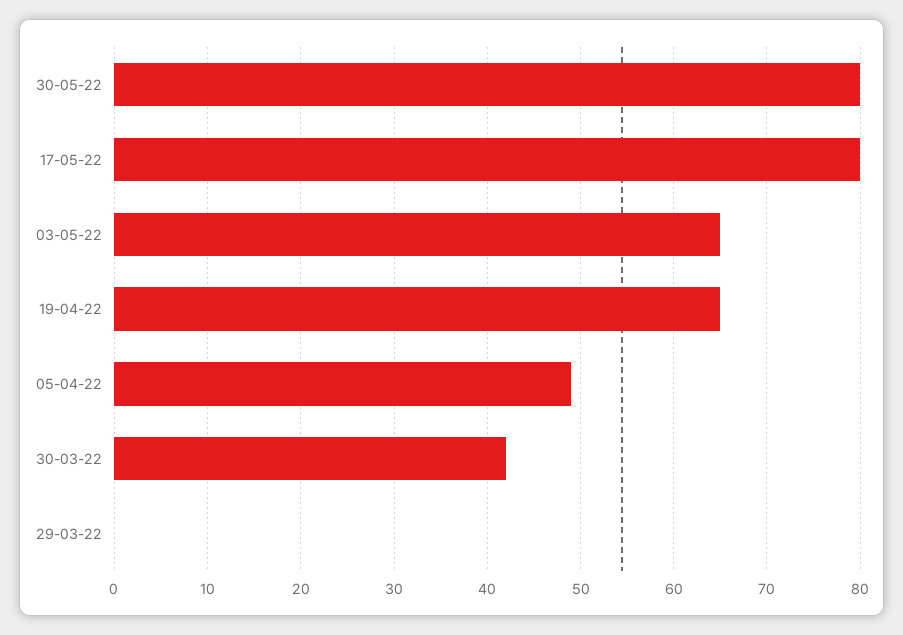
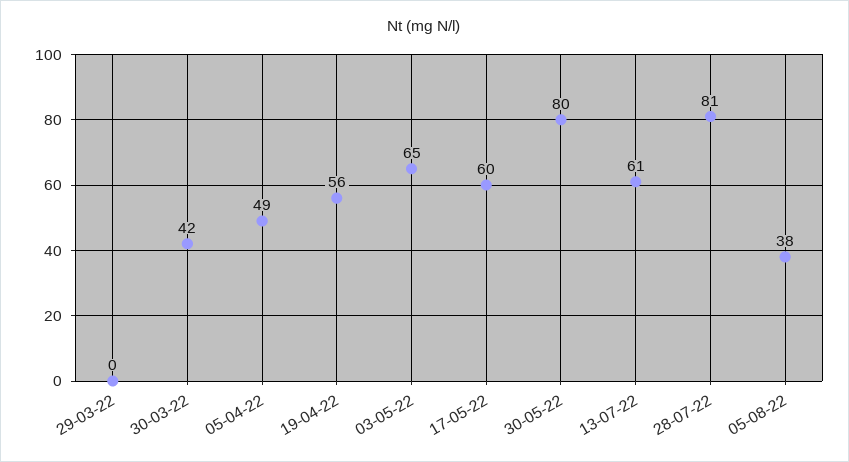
17-05-22: 80 -> 60
19-04-22: 65 -> 56
13-07-22: none -> 61
28-07-22: none -> 81
05-08-22: none -> 38

